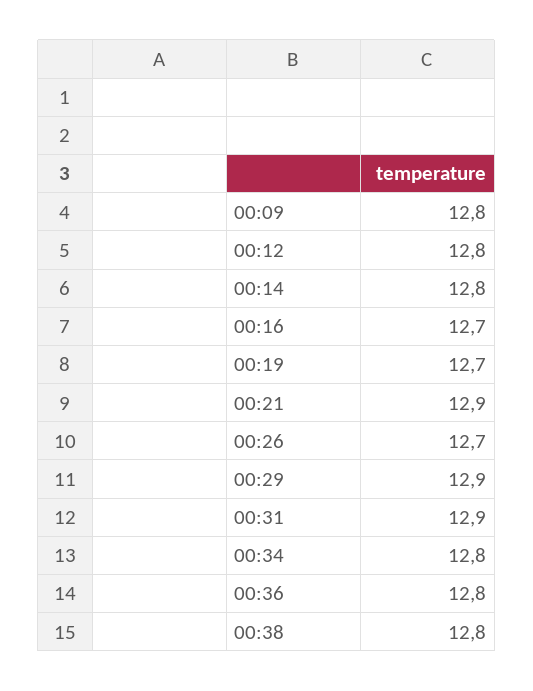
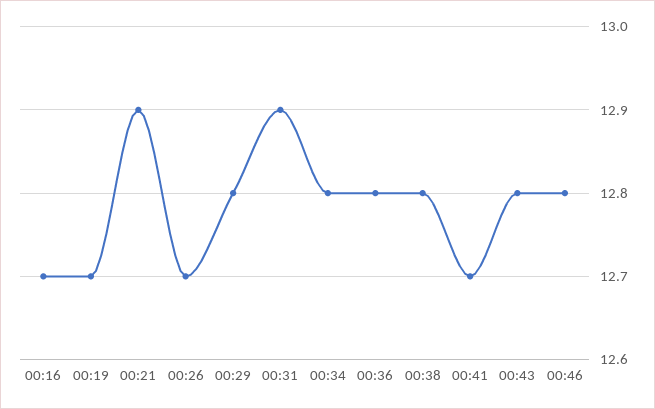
00:09: 12.8 -> none
00:12: 12.8 -> none
00:14: 12.8 -> none
00:29: 12.9 -> 12.8
00:41: none -> 12.7
00:43: none -> 12.8
00:46: none -> 12.8

